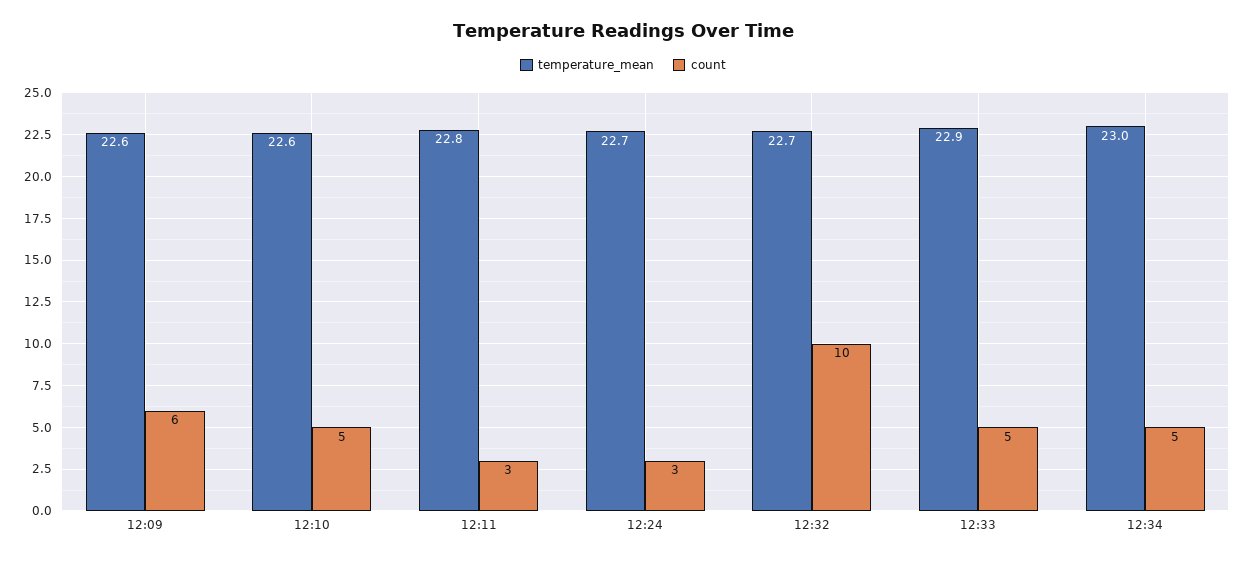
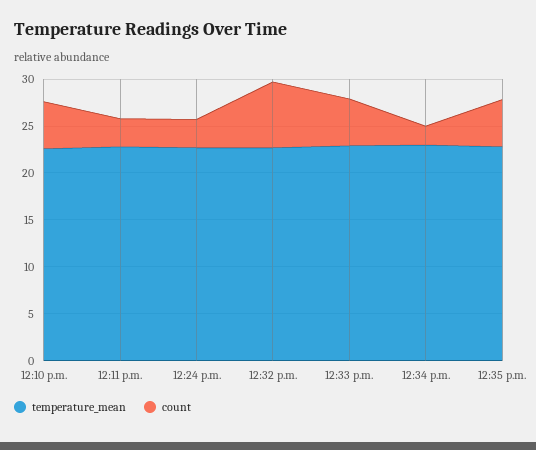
temperature_mean, 12:09: 22.6 -> none
count, 12:09: 6 -> none
count, 12:32: 10 -> 7
count, 12:34: 5 -> 2
temperature_mean, 12:35 p.m.: none -> 23
count, 12:35 p.m.: none -> 5

